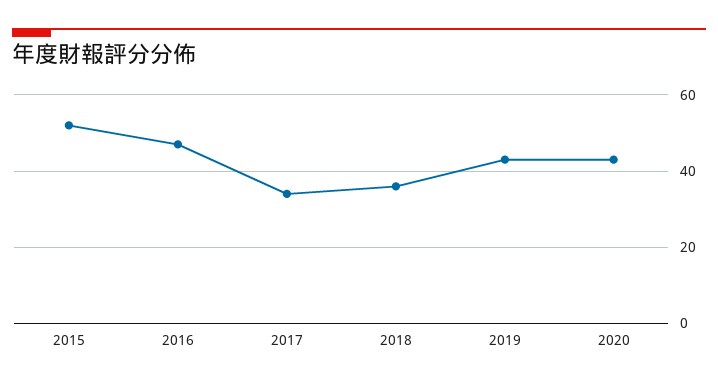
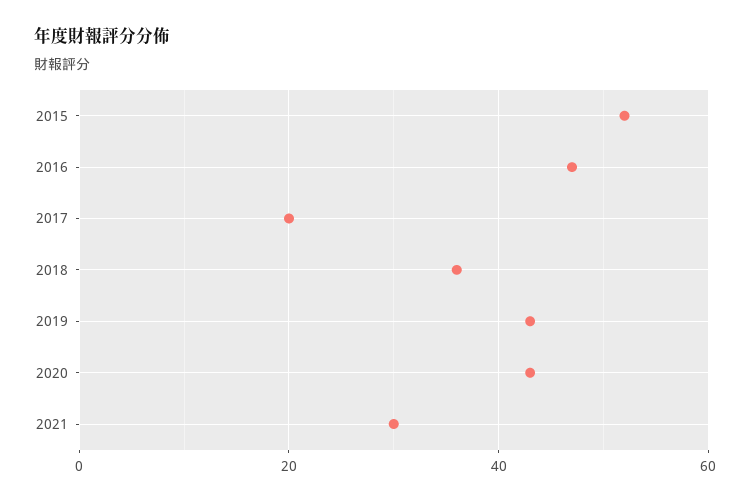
2017: 35 -> 20
2021: none -> 30

